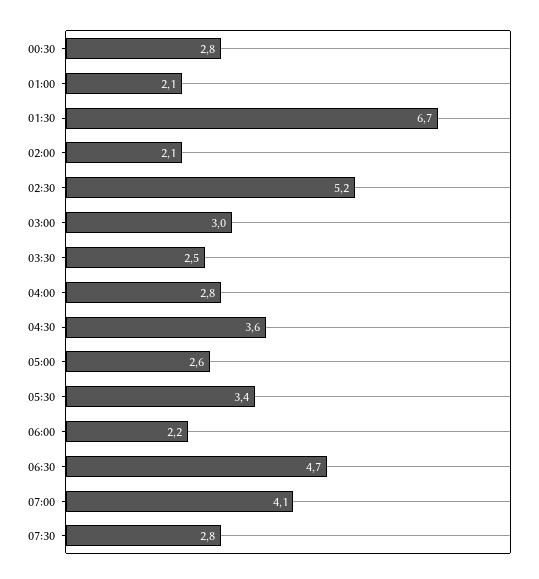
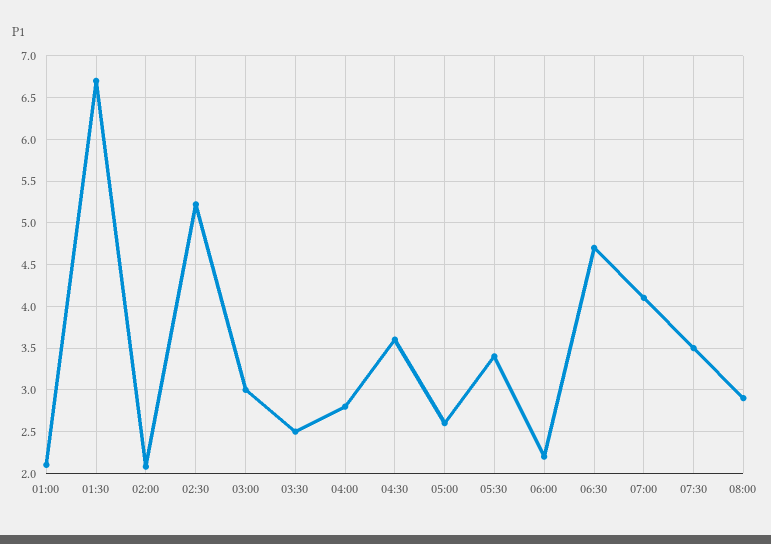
00:30: 2.8 -> none
07:30: 2.8 -> 3.5
08:00: none -> 2.9

